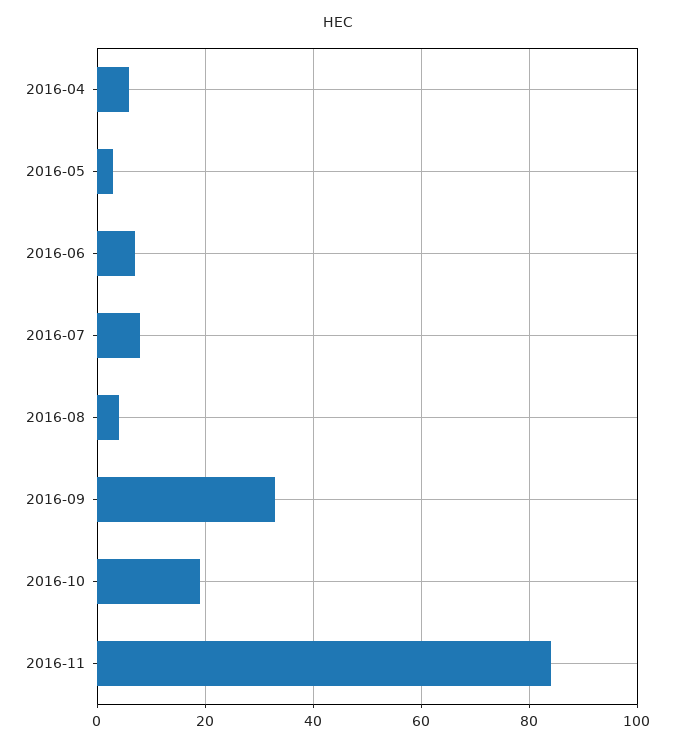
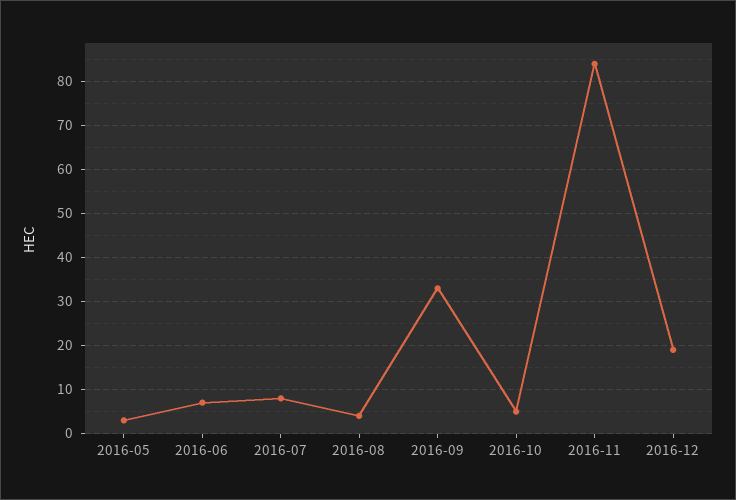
2016-04: 5 -> none
2016-10: 20 -> 5
2016-12: none -> 20

